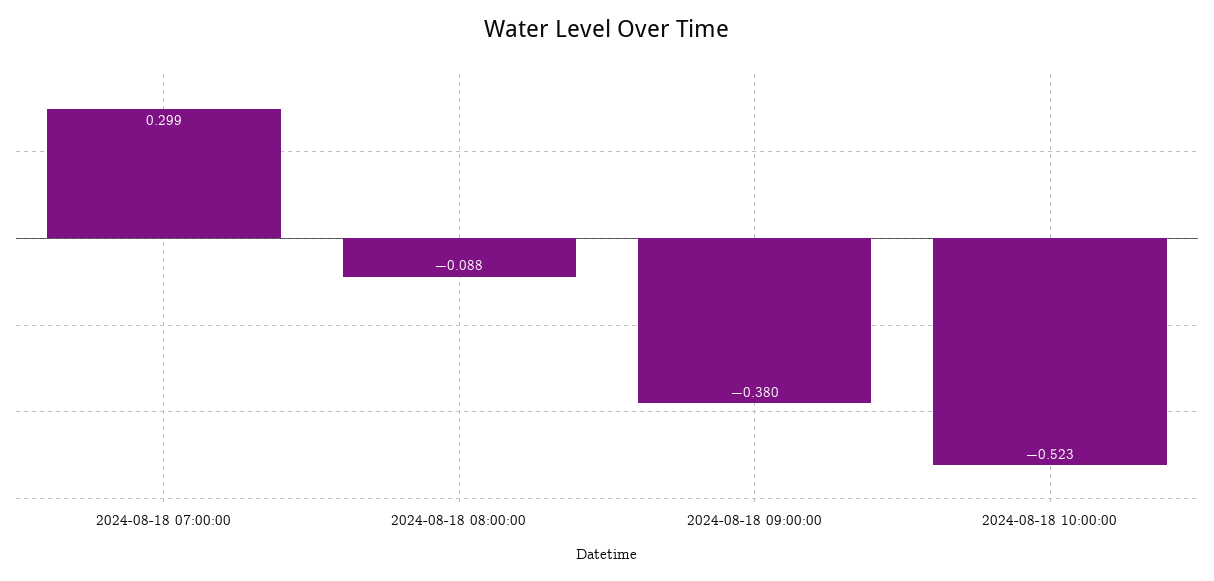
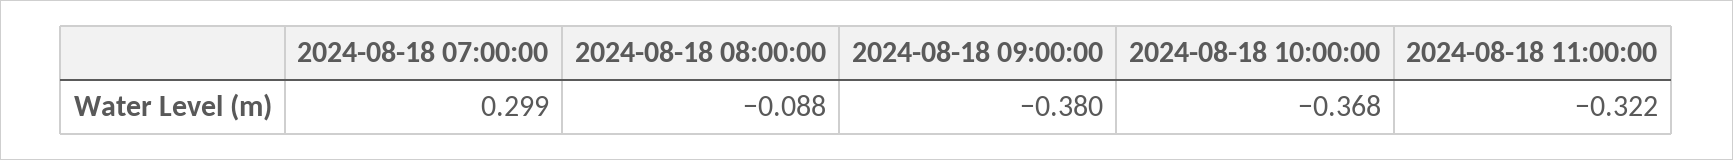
2024-08-18 10:00:00: -0.523 -> -0.368
2024-08-18 11:00:00: none -> -0.322

